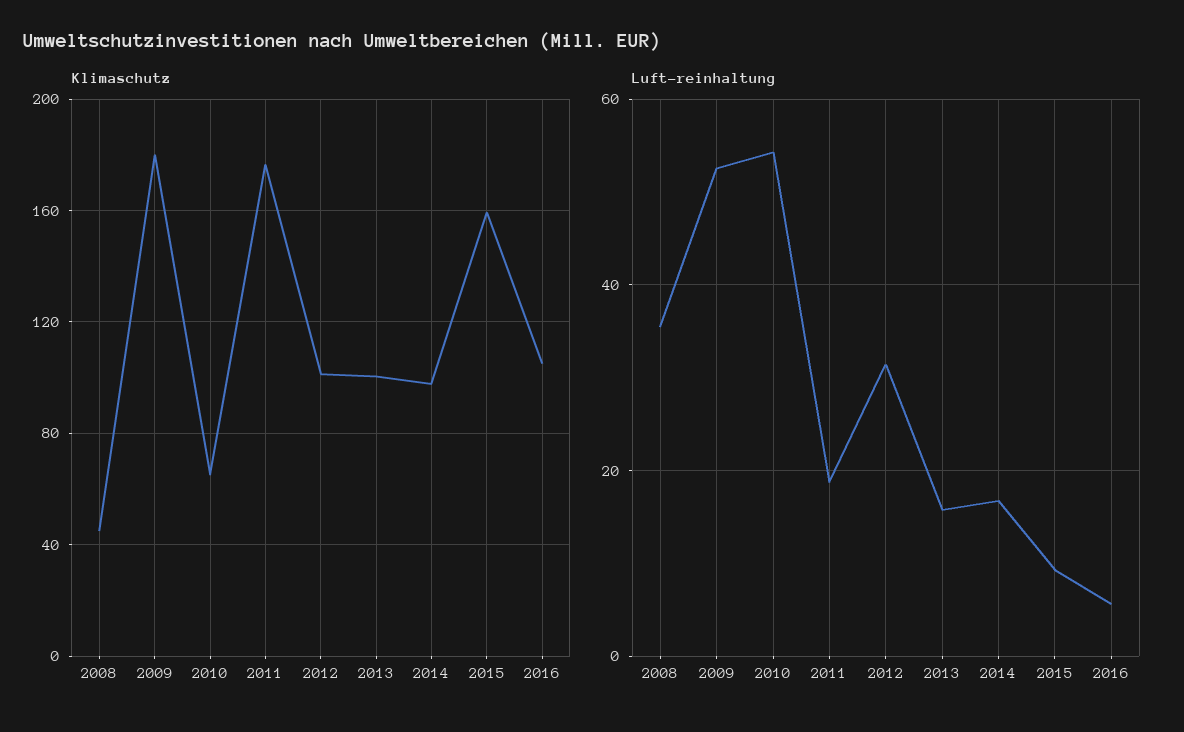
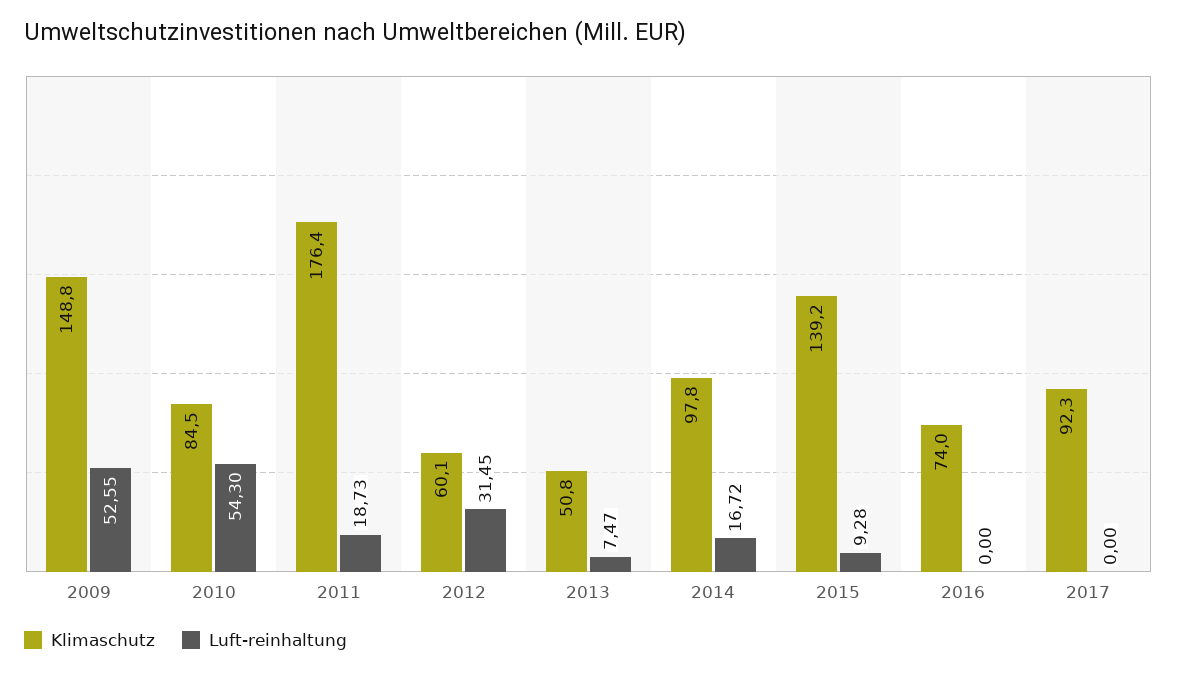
Klimaschutz, 2008: 45 -> none
Klimaschutz, 2009: 180 -> 148.8
Klimaschutz, 2010: 65 -> 84.5
Klimaschutz, 2012: 100 -> 60.1
Klimaschutz, 2013: 100 -> 50.8
Klimaschutz, 2015: 160 -> 139.2
Klimaschutz, 2016: 105 -> 74
Luft-reinhaltung, 2008: 36 -> none
Luft-reinhaltung, 2013: 16 -> 7.47
Luft-reinhaltung, 2016: 6 -> 0
Klimaschutz, 2017: none -> 92.3
Luft-reinhaltung, 2017: none -> 0

